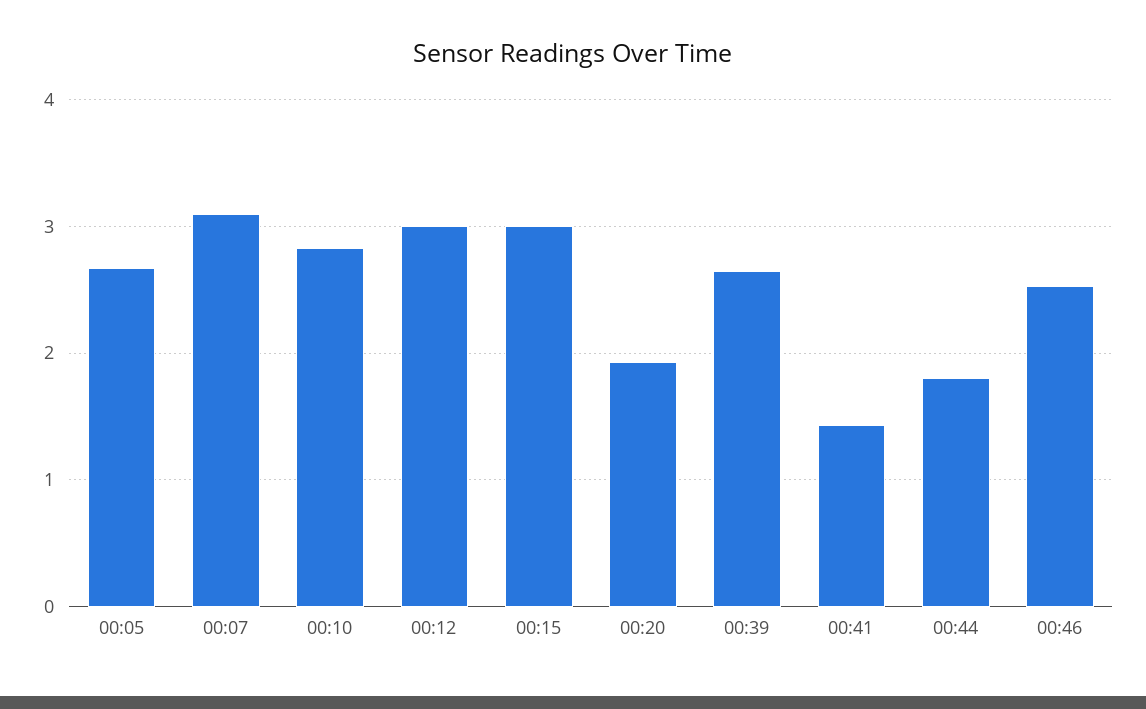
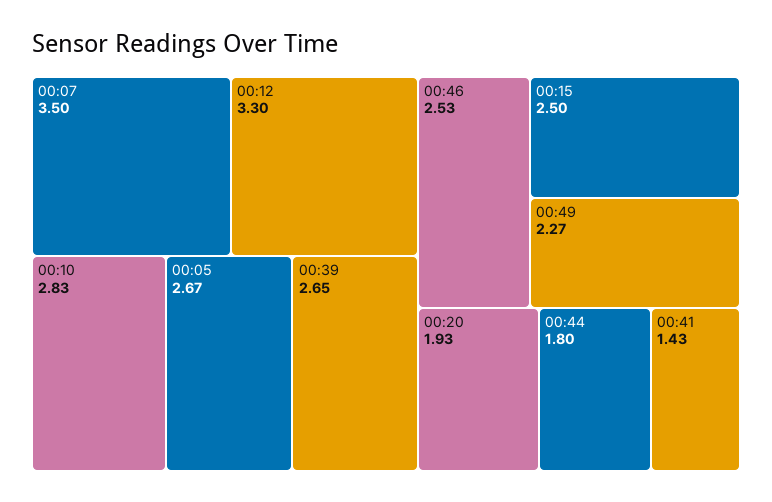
00:07: 3.1 -> 3.5
00:12: 3 -> 3.3
00:15: 3 -> 2.5
00:49: none -> 2.27

